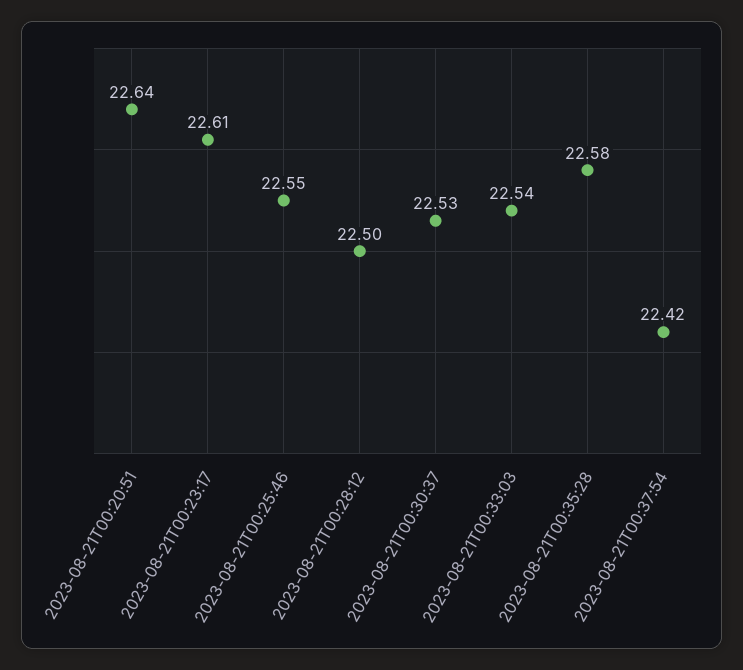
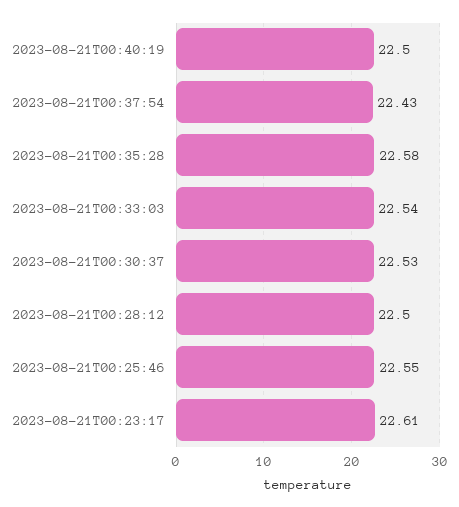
2023-08-21T00:20:51: 22.64 -> none
2023-08-21T00:37:54: 22.42 -> 22.43
2023-08-21T00:40:19: none -> 22.5

